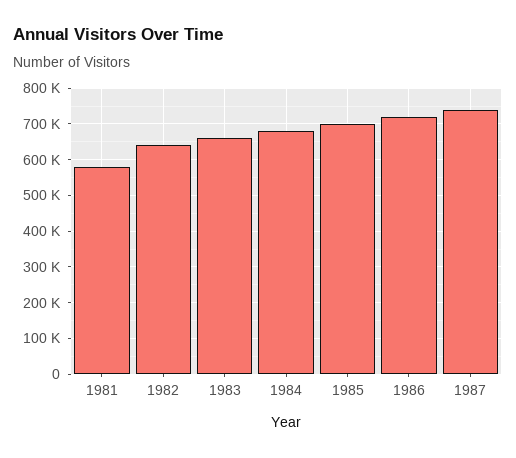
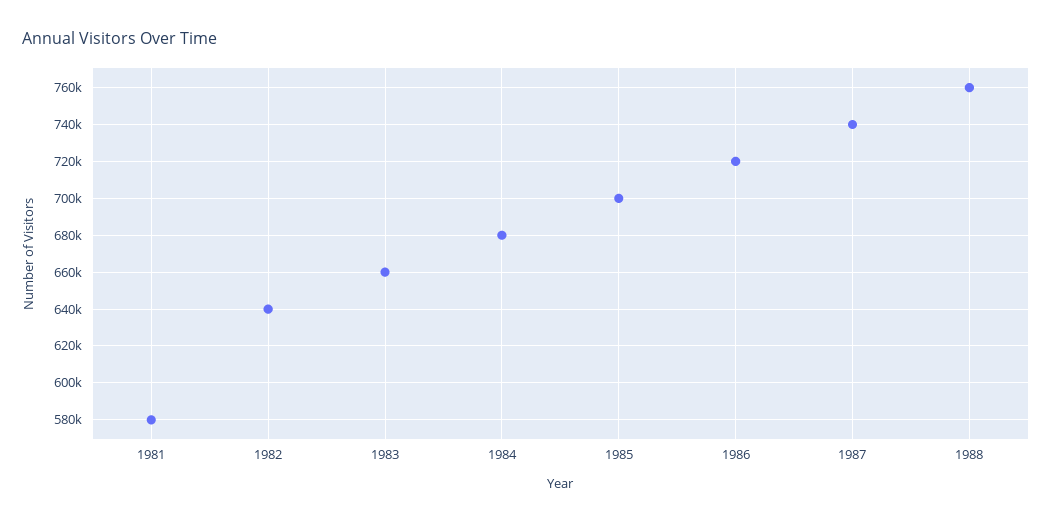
1988: none -> 760000

